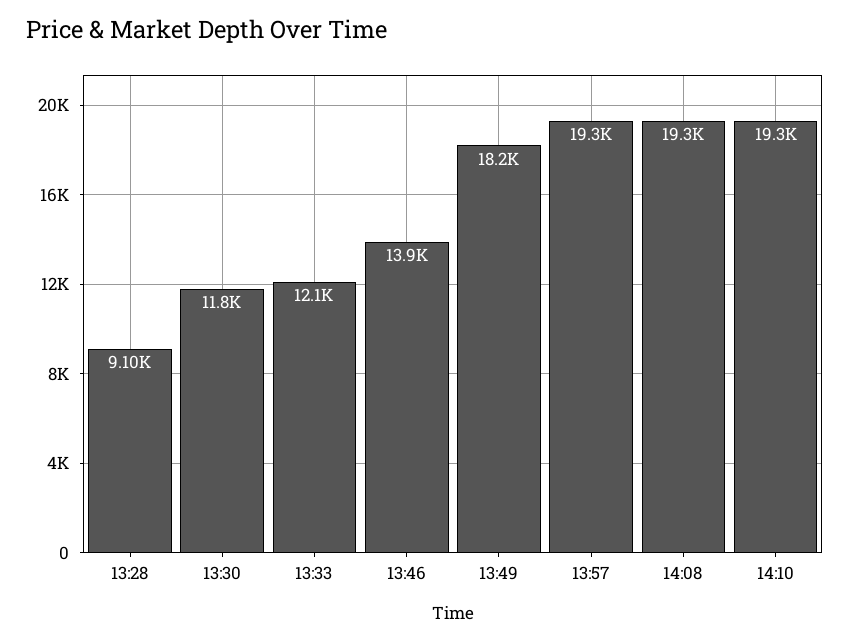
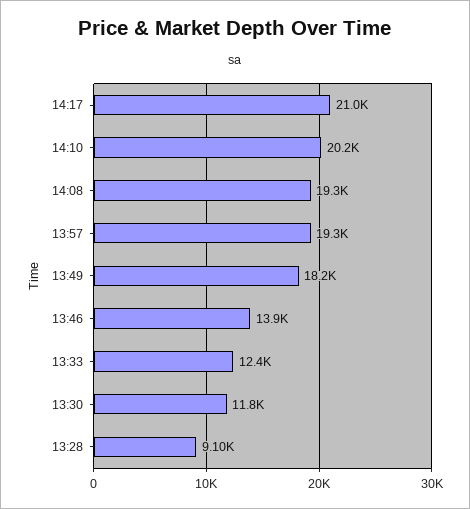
13:33: 12100 -> 12400
14:10: 19300 -> 20200
14:17: none -> 21000

